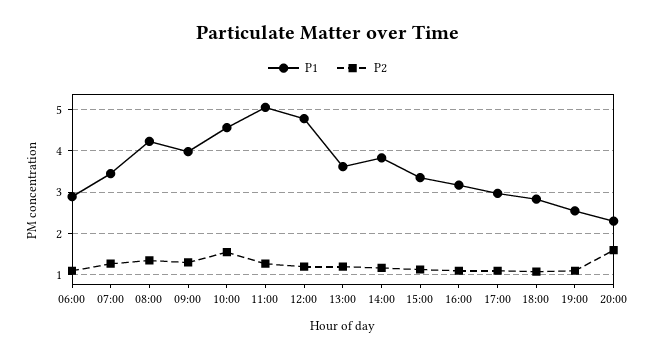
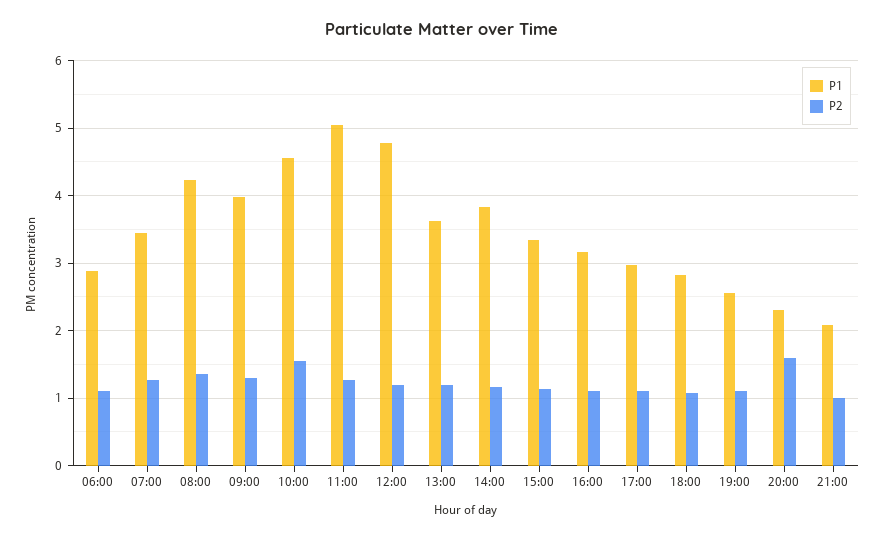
P1, 21:00: none -> 2.1
P2, 21:00: none -> 1

